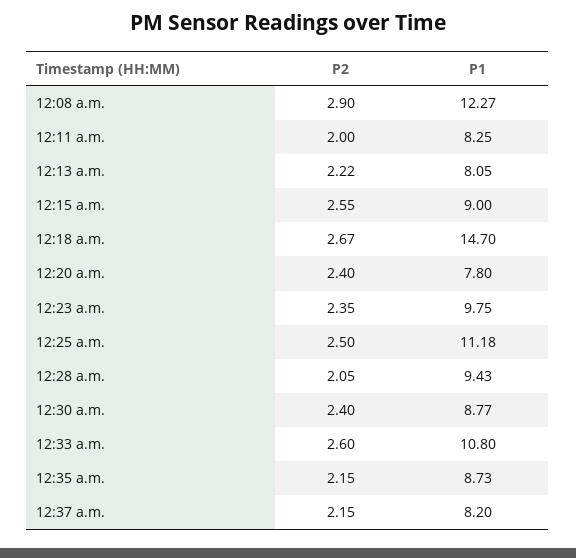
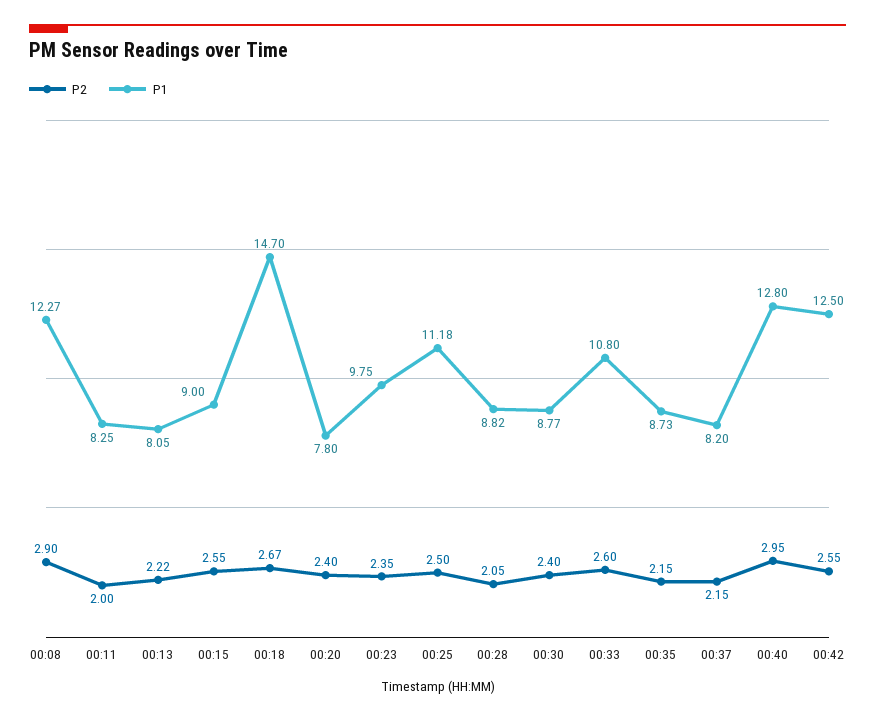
P1, 12:28 a.m.: 9.43 -> 8.82
P2, 00:40: none -> 2.95
P1, 00:40: none -> 12.8
P2, 00:42: none -> 2.55
P1, 00:42: none -> 12.5

